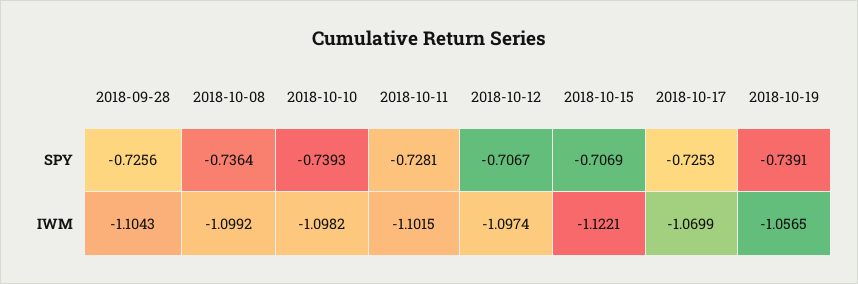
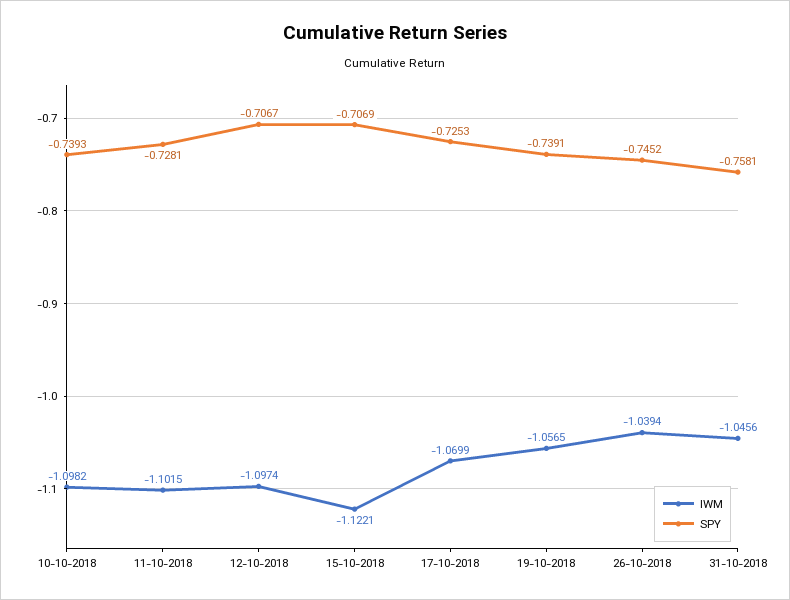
SPY, 2018-09-28: -0.7256 -> none
SPY, 2018-10-08: -0.7364 -> none
IWM, 2018-09-28: -1.1043 -> none
IWM, 2018-10-08: -1.0992 -> none
IWM, 26-10-2018: none -> -1.0394
SPY, 26-10-2018: none -> -0.7452
IWM, 31-10-2018: none -> -1.0456
SPY, 31-10-2018: none -> -0.7581

